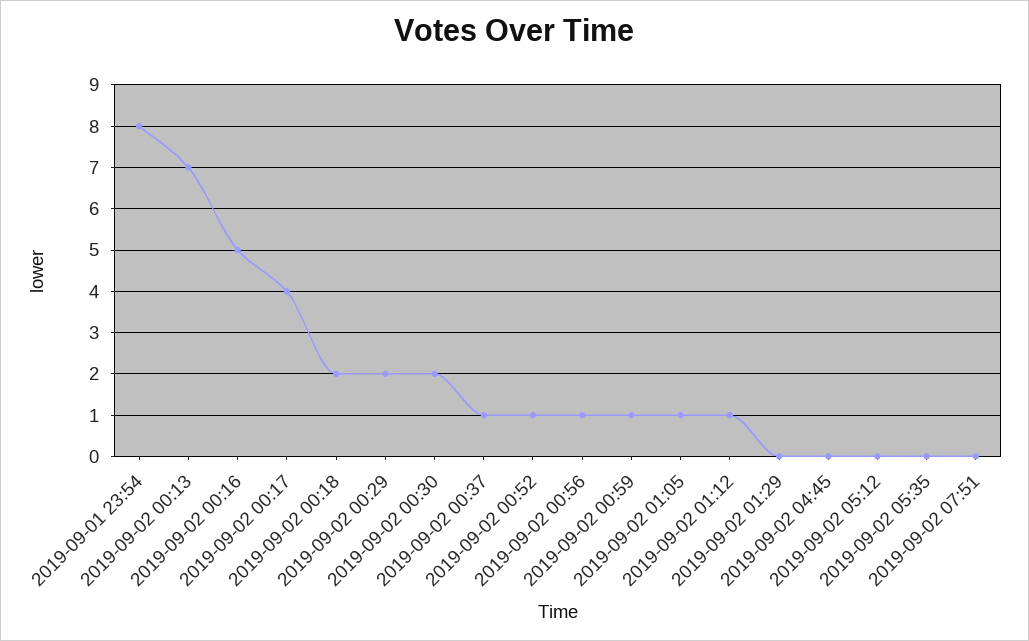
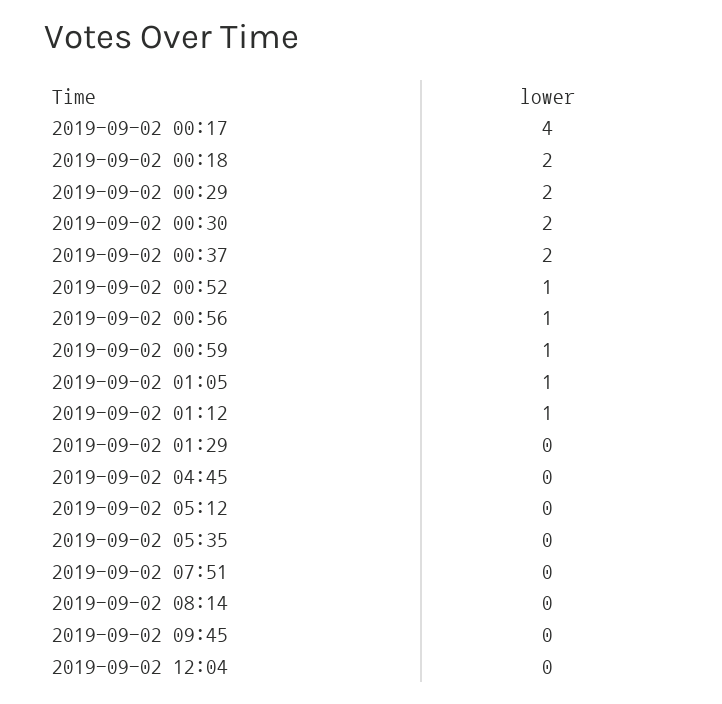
2019-09-01 23:54: 8 -> none
2019-09-02 00:13: 7 -> none
2019-09-02 00:16: 5 -> none
2019-09-02 00:37: 1 -> 2
2019-09-02 08:14: none -> 0
2019-09-02 09:45: none -> 0
2019-09-02 12:04: none -> 0

